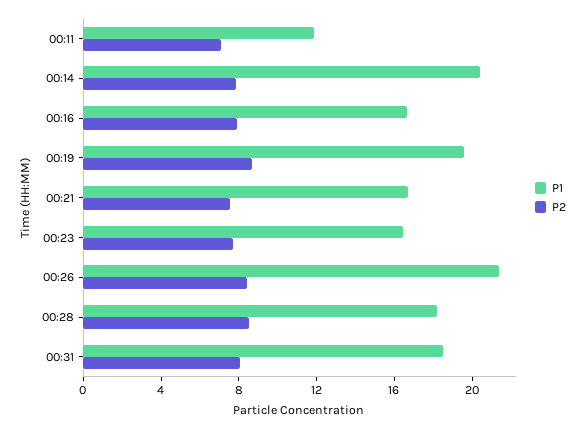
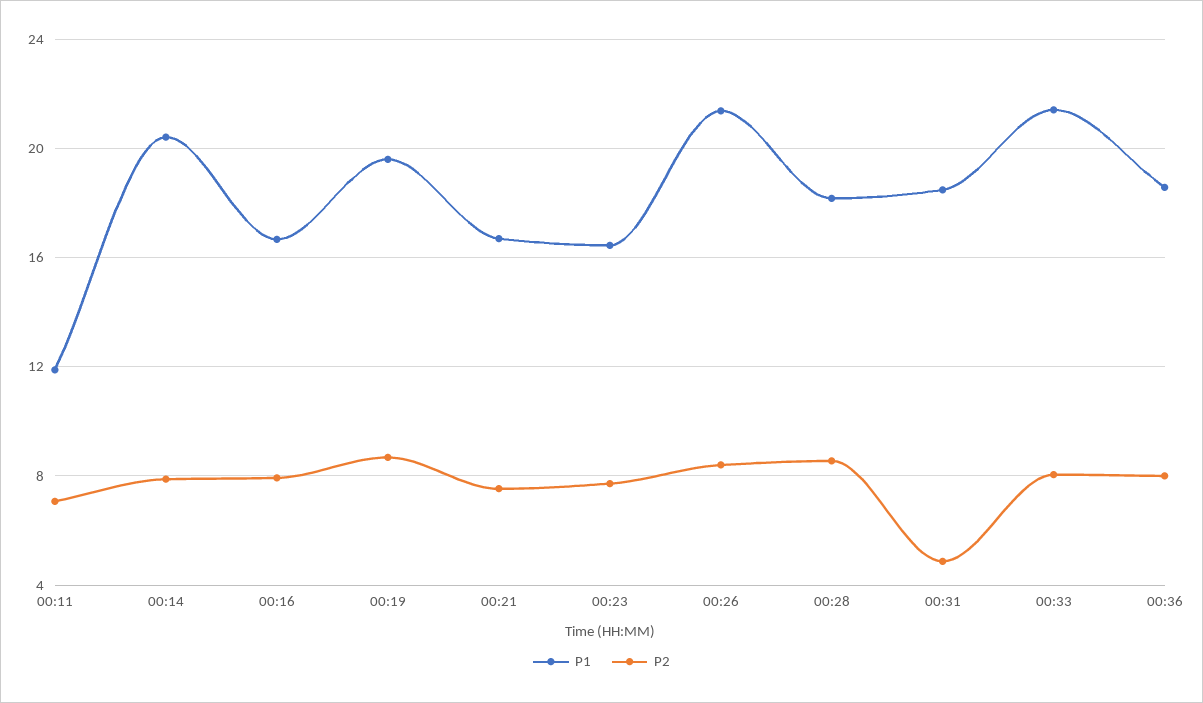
P2, 00:31: 8 -> 5
P1, 00:33: none -> 21.5
P2, 00:33: none -> 8
P1, 00:36: none -> 18.5
P2, 00:36: none -> 8

